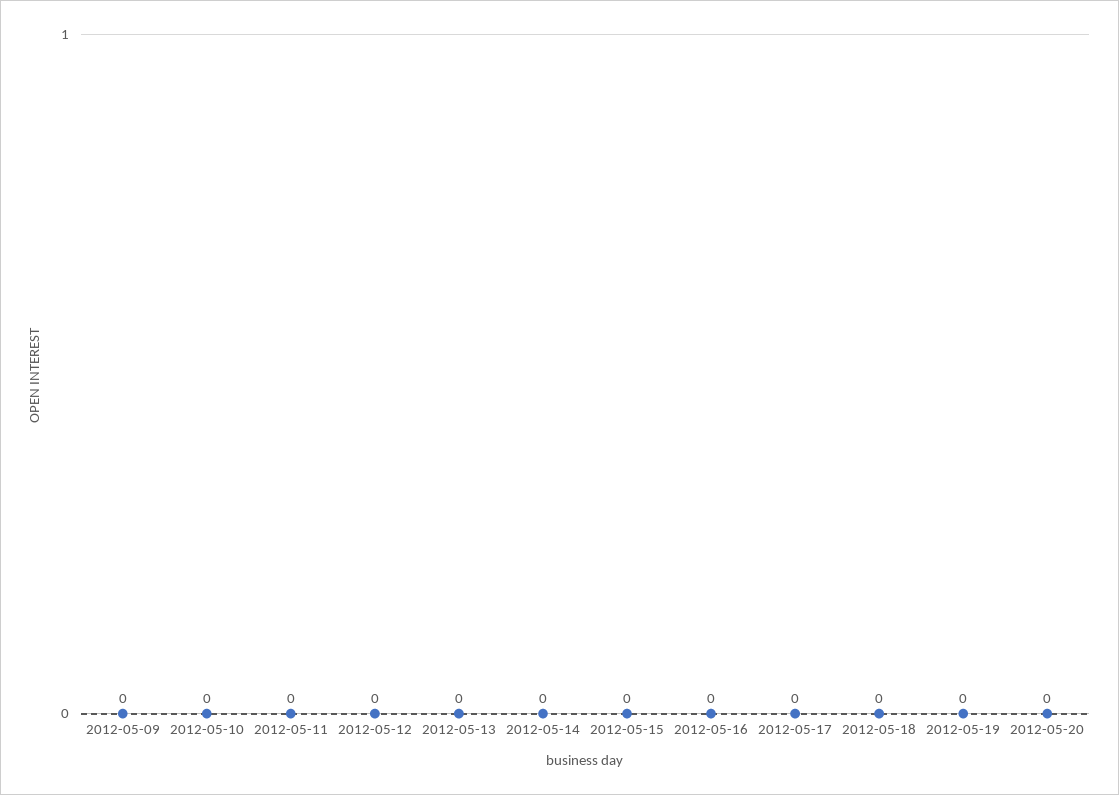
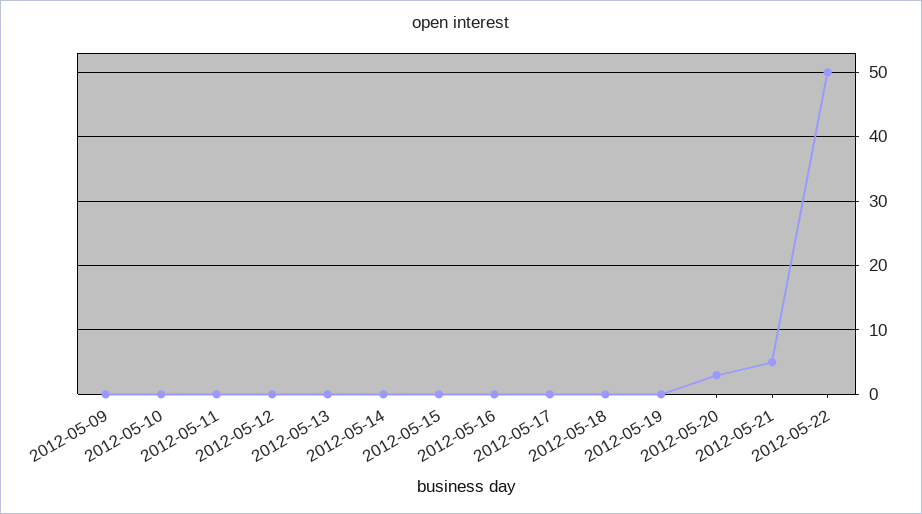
2012-05-20: 0 -> 3
2012-05-21: none -> 5
2012-05-22: none -> 50

